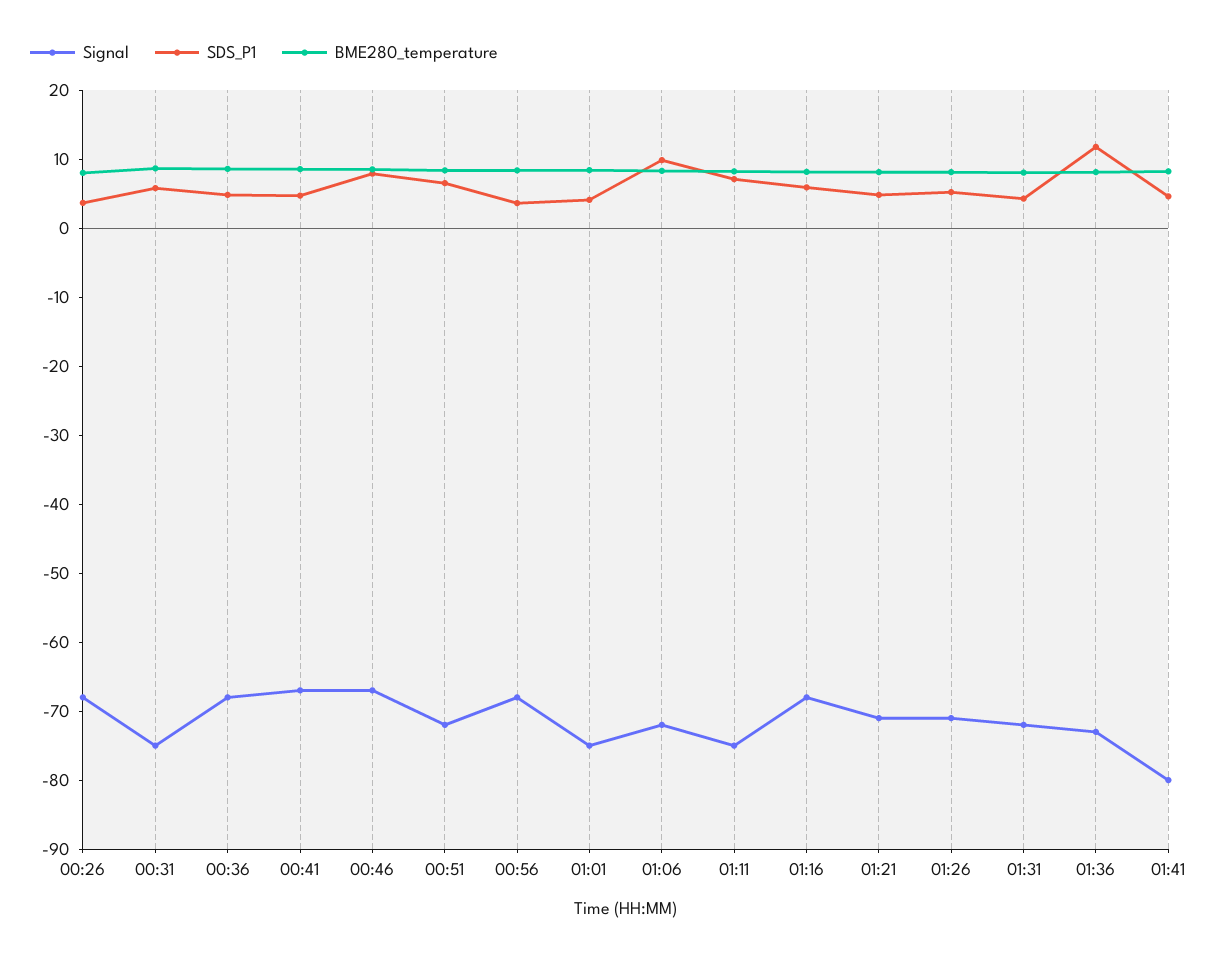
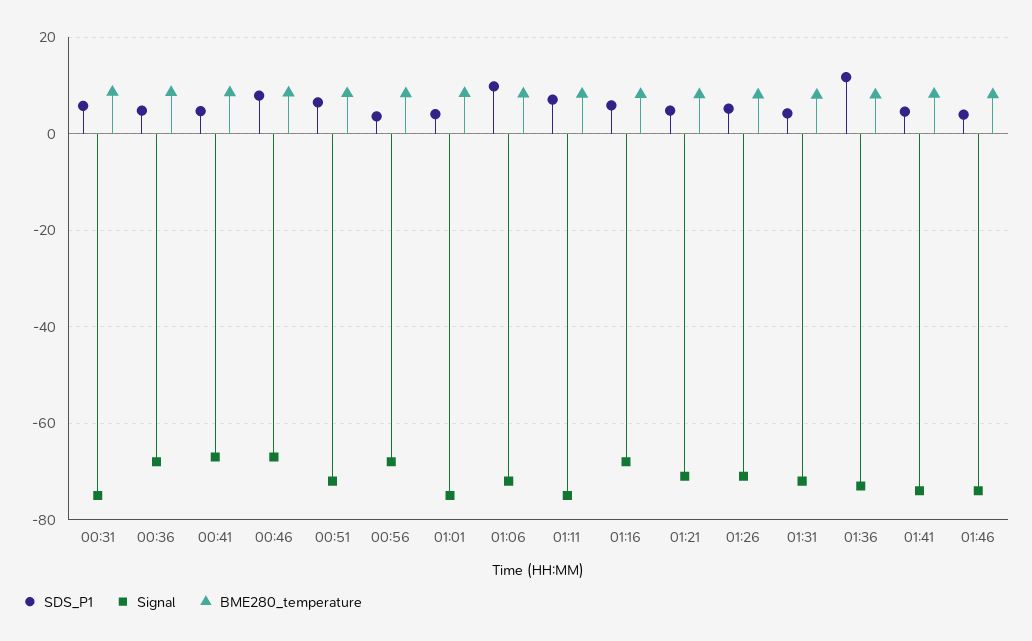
Signal, 00:26: -68 -> none
SDS_P1, 00:26: 4 -> none
BME280_temperature, 00:26: 8 -> none
Signal, 01:41: -80 -> -74
SDS_P1, 01:46: none -> 4
Signal, 01:46: none -> -74
BME280_temperature, 01:46: none -> 8

